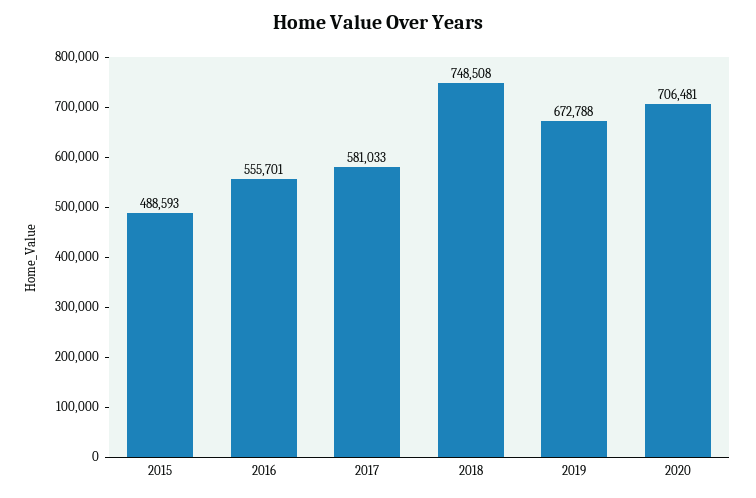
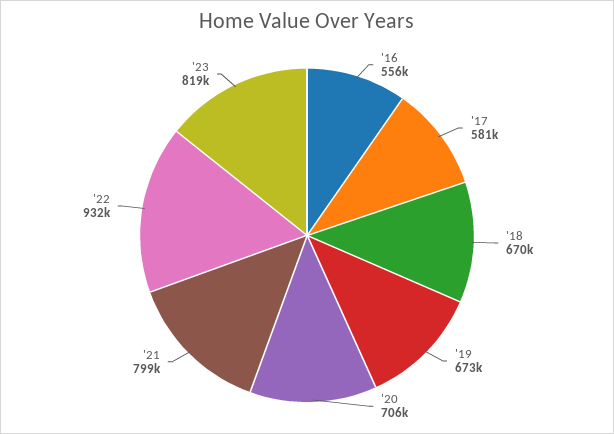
2015: 488593 -> none
2018: 748508 -> 670000
'21: none -> 799000
'22: none -> 932000
'23: none -> 819000

